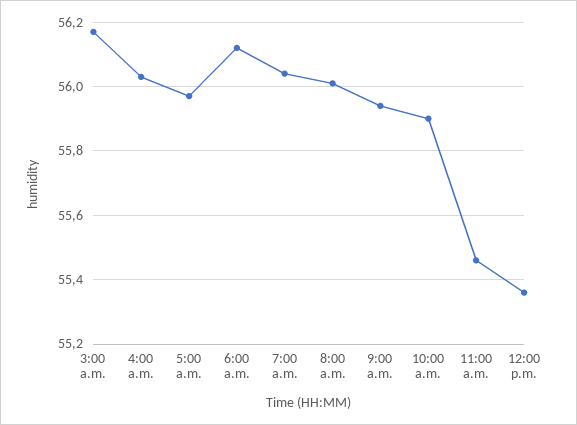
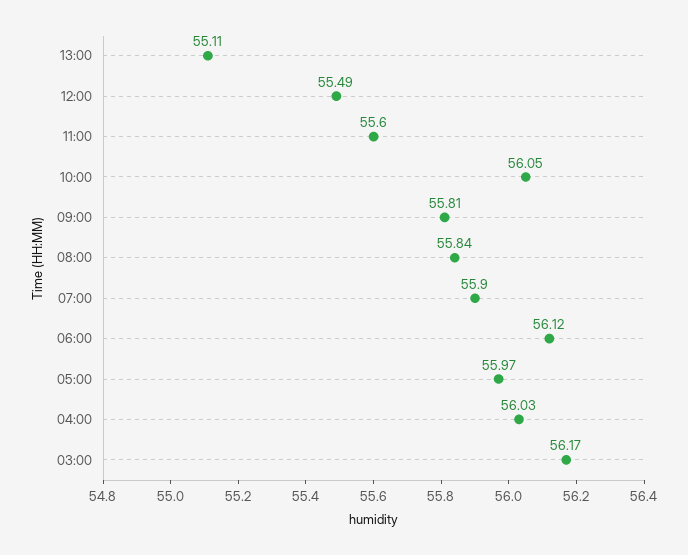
7:00 a.m.: 56.05 -> 55.9
8:00 a.m.: 56 -> 55.84
9:00 a.m.: 55.95 -> 55.81
10:00 a.m.: 55.9 -> 56.05
11:00 a.m.: 55.45 -> 55.6
12:00 p.m.: 55.35 -> 55.49
13:00: none -> 55.11

